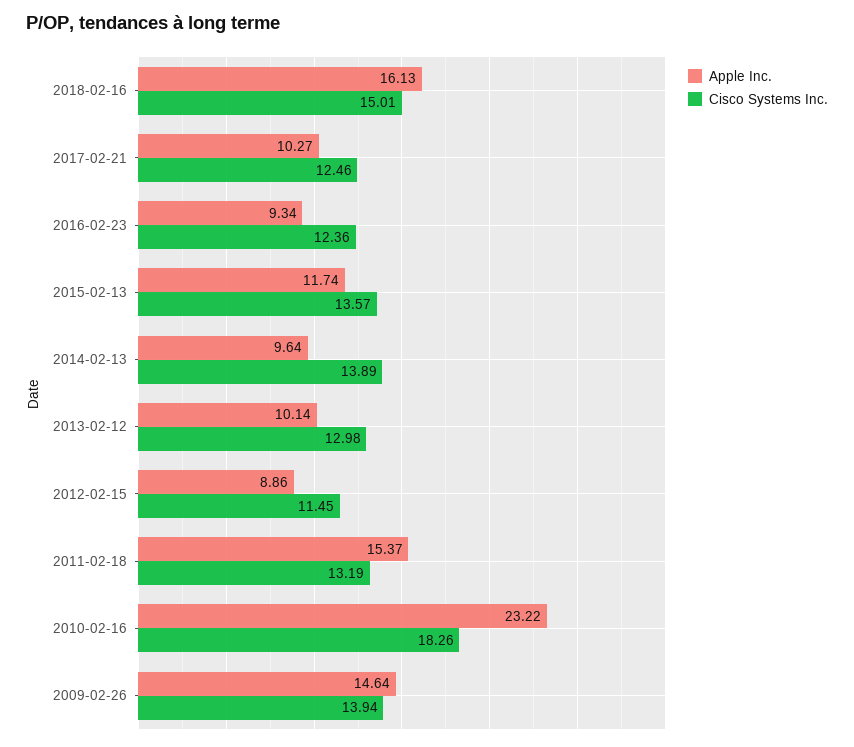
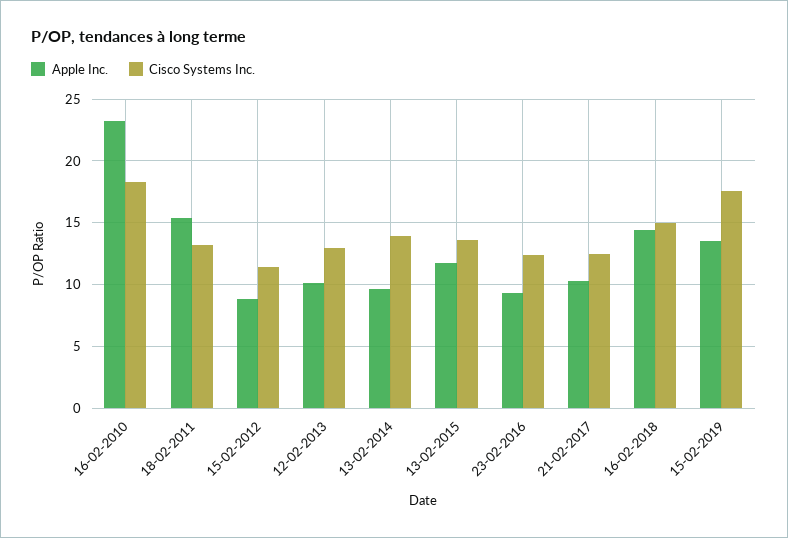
Apple Inc., 2018-02-16: 16.13 -> 14.5
Apple Inc., 2009-02-26: 14.64 -> none
Cisco Systems Inc., 2009-02-26: 13.94 -> none
Apple Inc., 15-02-2019: none -> 13.5
Cisco Systems Inc., 15-02-2019: none -> 17.5

